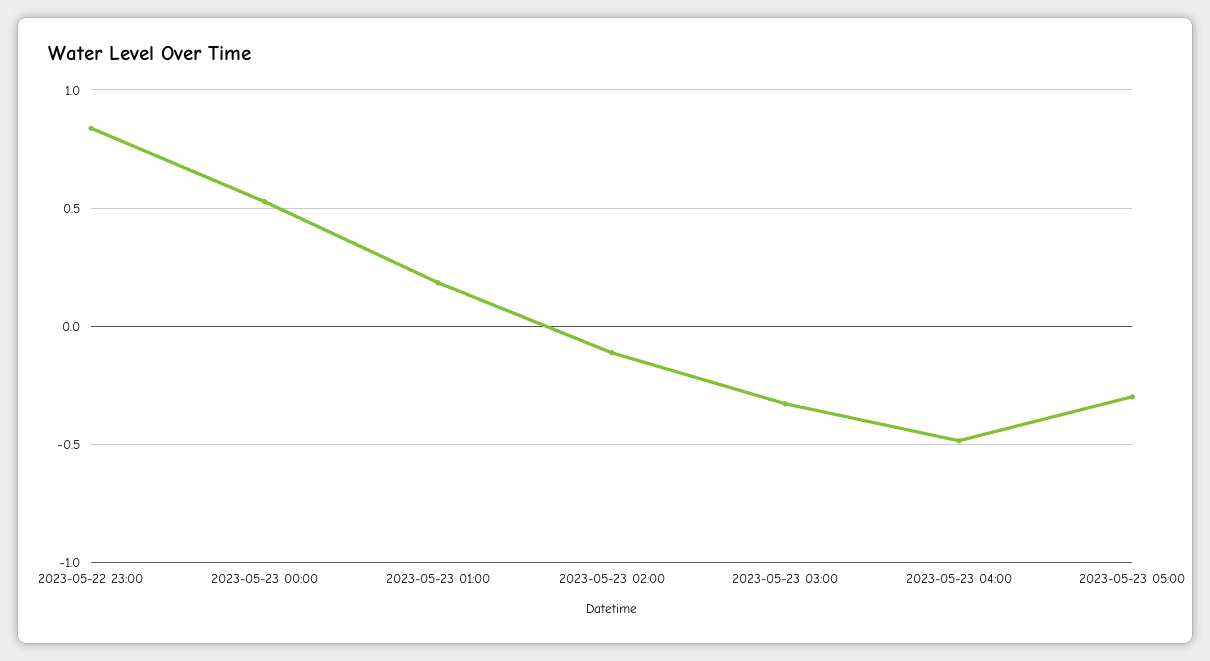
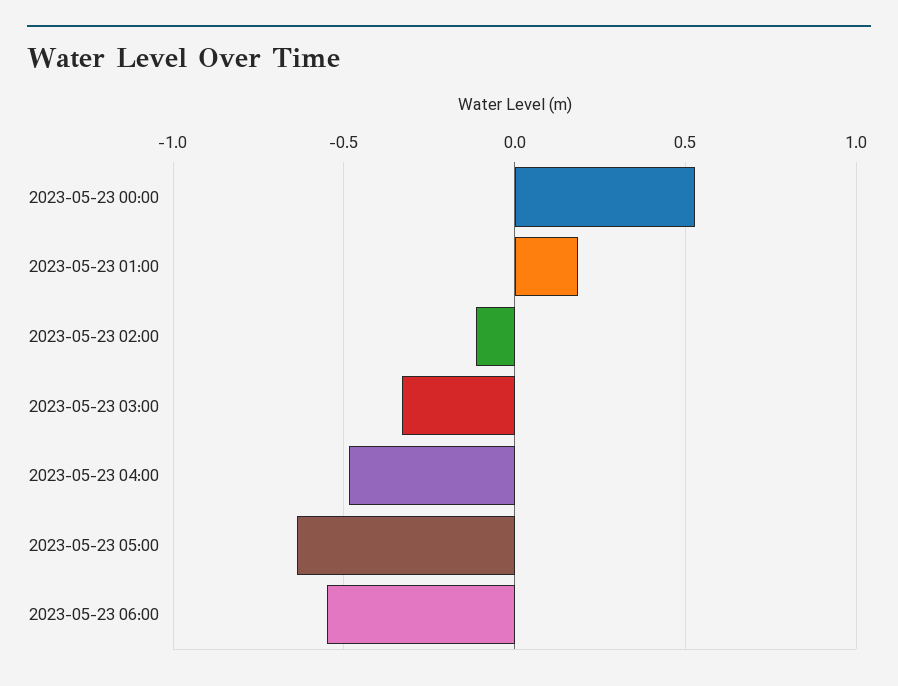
2023-05-22 23:00: 0.85 -> none
2023-05-23 05:00: -0.3 -> -0.65
2023-05-23 06:00: none -> -0.55

